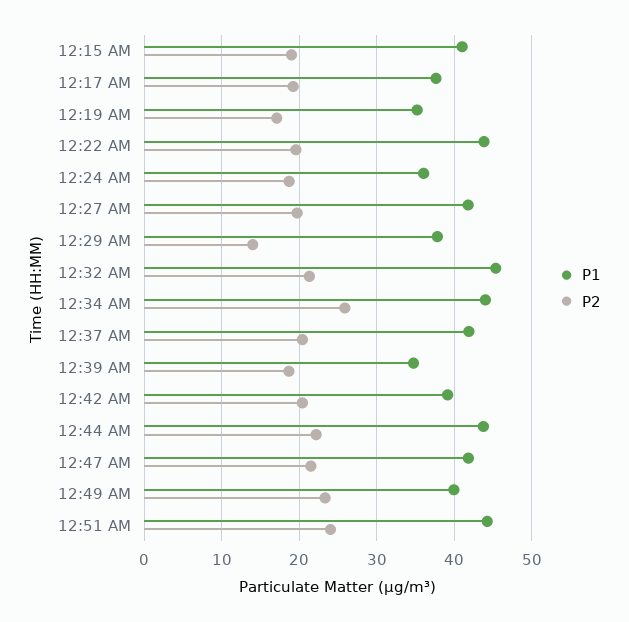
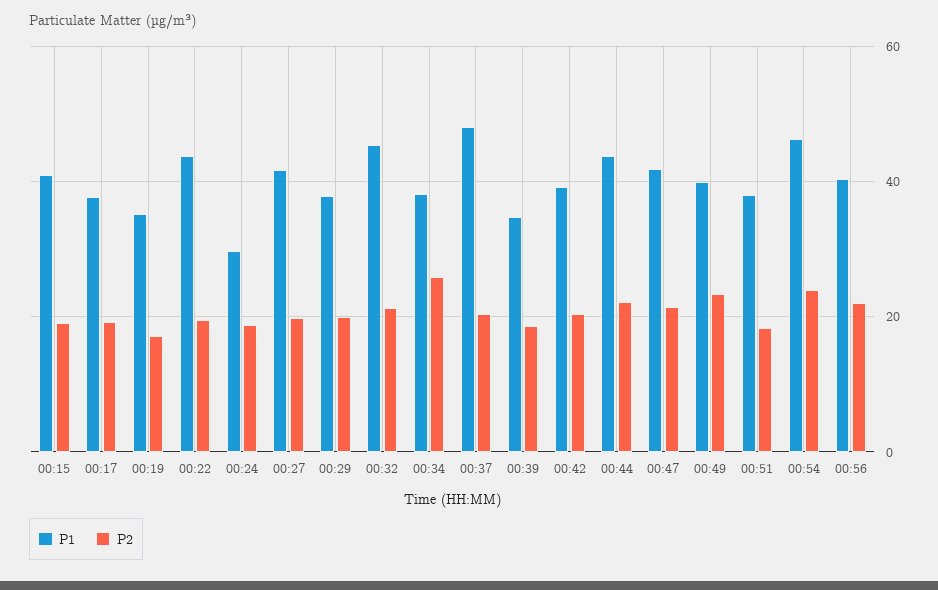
P1, 12:24 AM: 36 -> 30
P2, 12:29 AM: 14 -> 20
P1, 12:34 AM: 44 -> 38
P1, 12:37 AM: 42 -> 48
P1, 12:51 AM: 44 -> 38
P2, 12:51 AM: 24 -> 18
P1, 00:54: none -> 46
P2, 00:54: none -> 24
P1, 00:56: none -> 40
P2, 00:56: none -> 22

